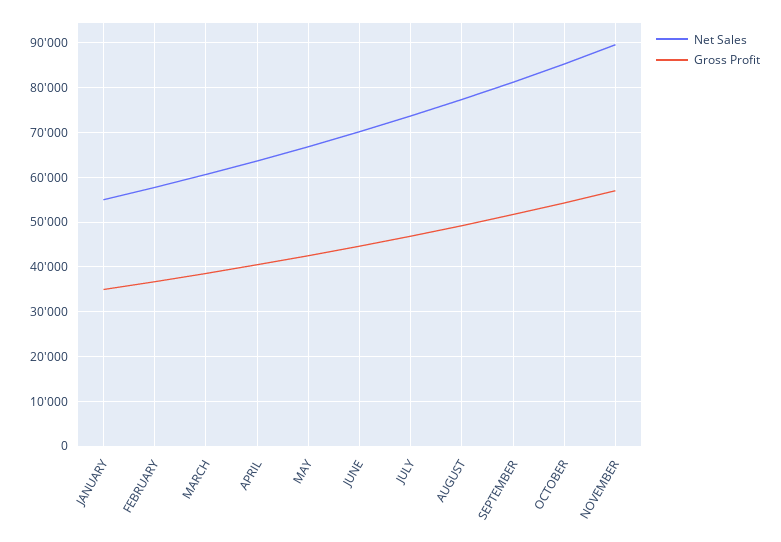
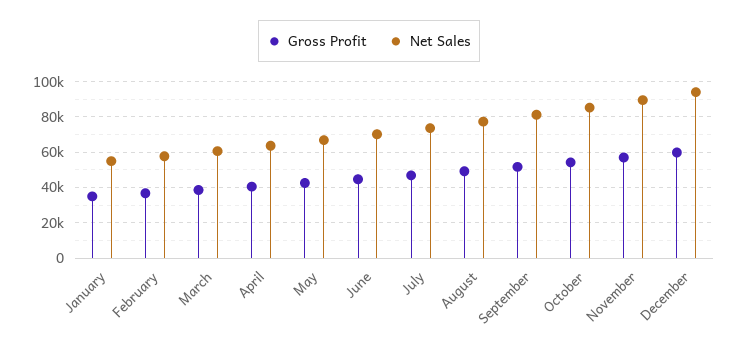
Gross Profit, December: none -> 60000
Net Sales, December: none -> 95000

